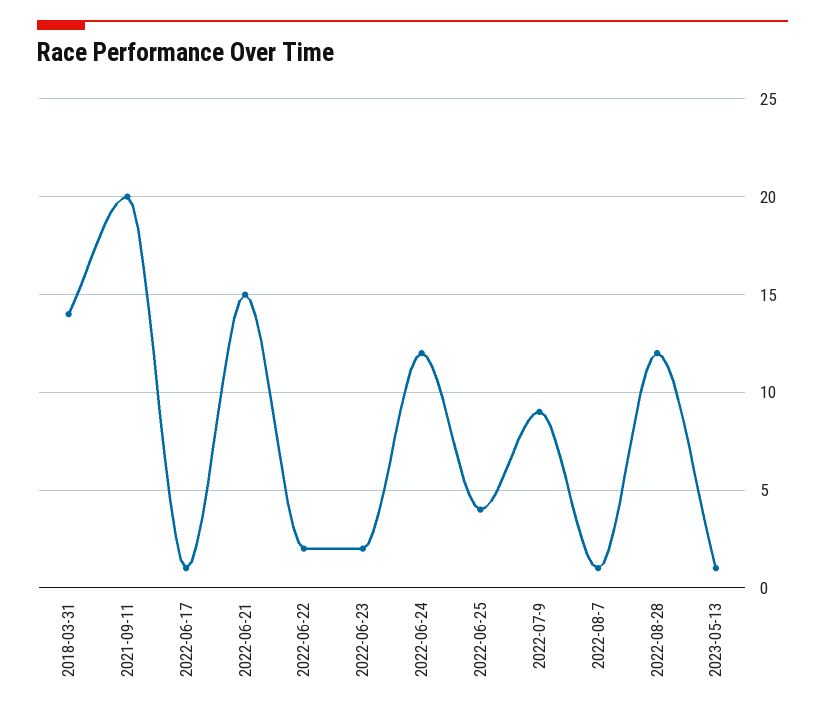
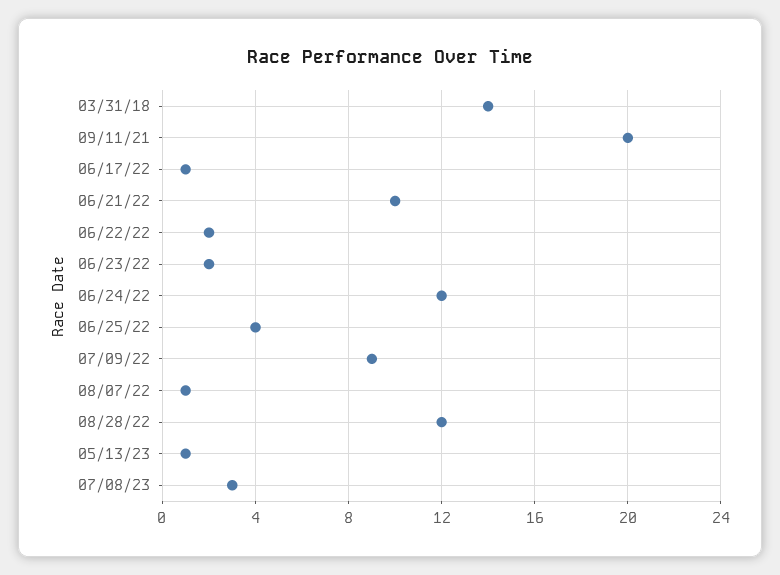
2022-06-21: 15 -> 10
07/08/23: none -> 3

